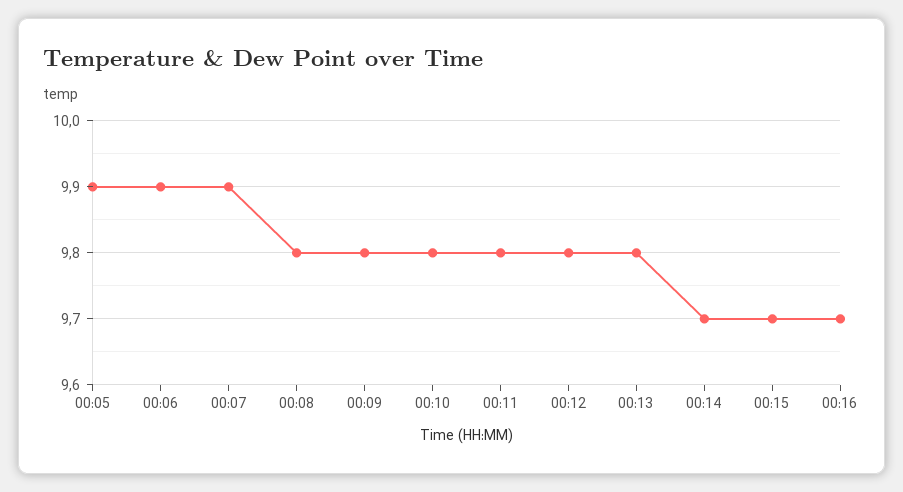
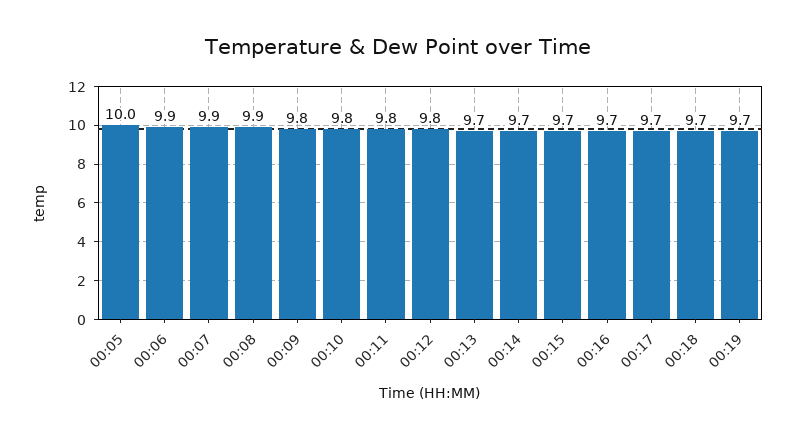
00:05: 9.9 -> 10
00:08: 9.8 -> 9.9
00:13: 9.8 -> 9.7
00:17: none -> 9.7
00:18: none -> 9.7
00:19: none -> 9.7

